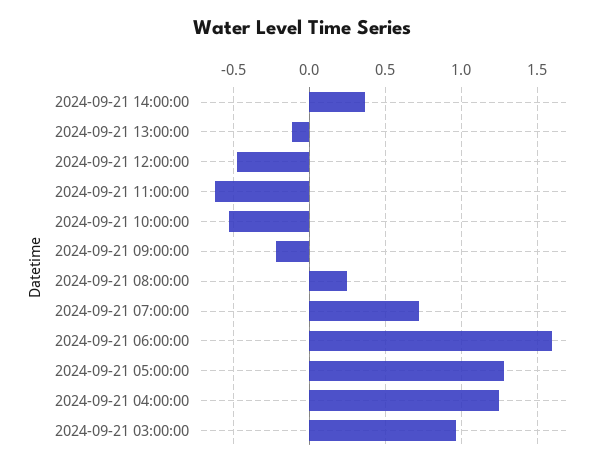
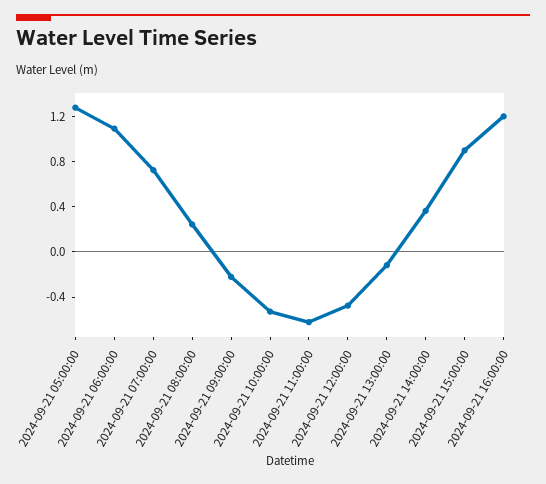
2024-09-21 06:00:00: 1.6 -> 1.1
2024-09-21 04:00:00: 1.25 -> none
2024-09-21 03:00:00: 0.95 -> none
2024-09-21 15:00:00: none -> 0.9
2024-09-21 16:00:00: none -> 1.2

